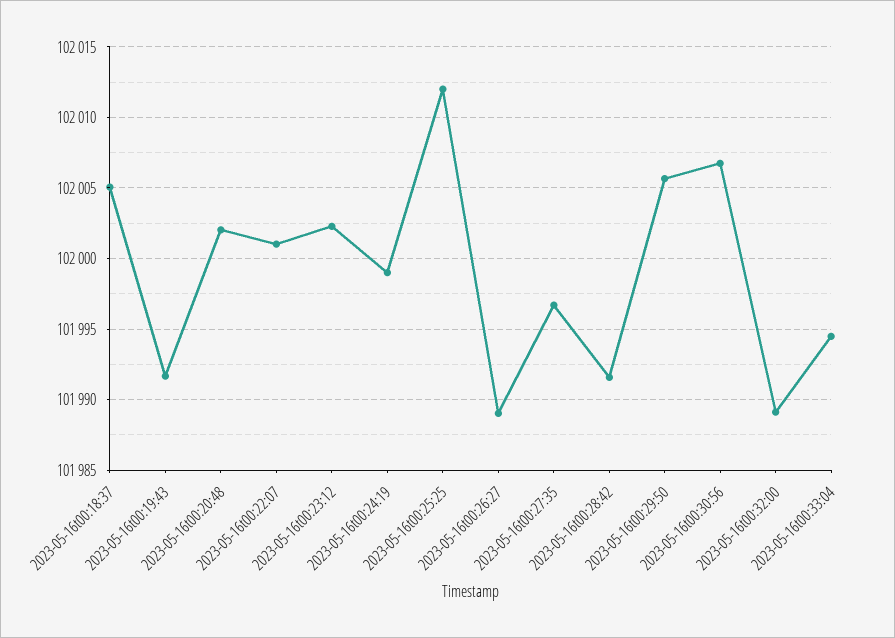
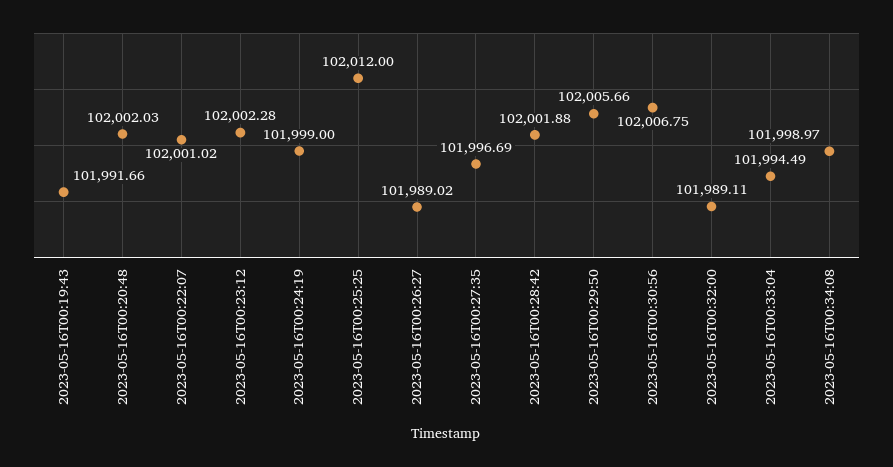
2023-05-16t00:18:37: 102005 -> none
2023-05-16t00:28:42: 101991.5 -> 102001.88
2023-05-16T00:34:08: none -> 101998.97

